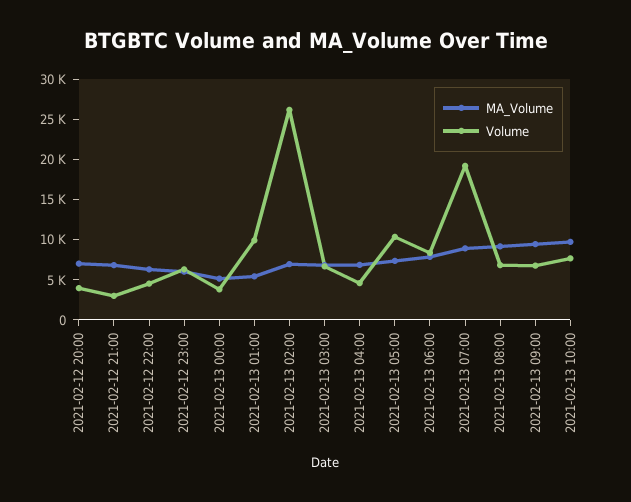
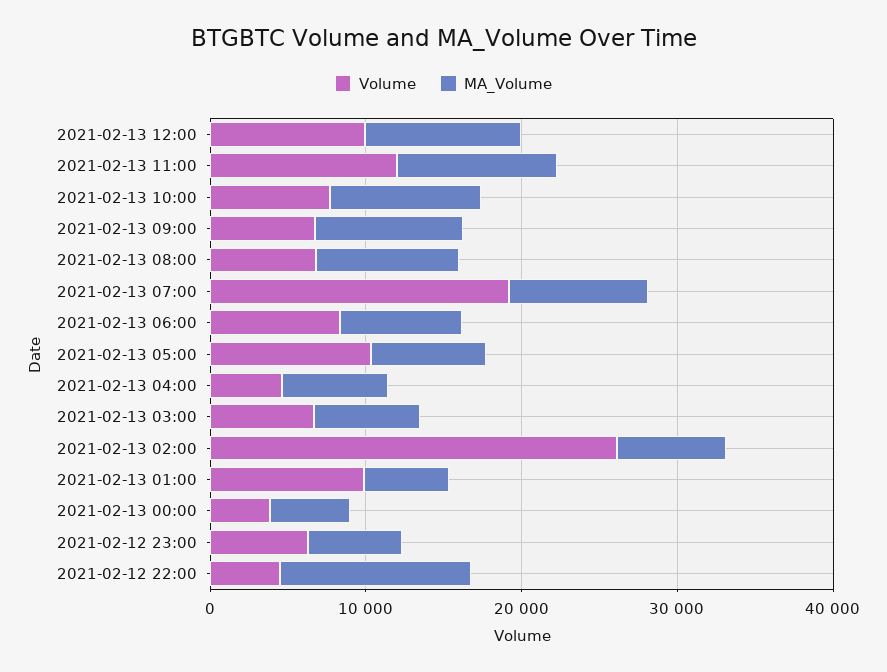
MA_Volume, 2021-02-12 20:00: 7000 -> none
Volume, 2021-02-12 20:00: 4000 -> none
MA_Volume, 2021-02-12 21:00: 7000 -> none
Volume, 2021-02-12 21:00: 3000 -> none
MA_Volume, 2021-02-12 22:00: 6000 -> 12000
Volume, 2021-02-13 12:00: none -> 10000
MA_Volume, 2021-02-13 12:00: none -> 10000
Volume, 2021-02-13 11:00: none -> 12000
MA_Volume, 2021-02-13 11:00: none -> 10000

